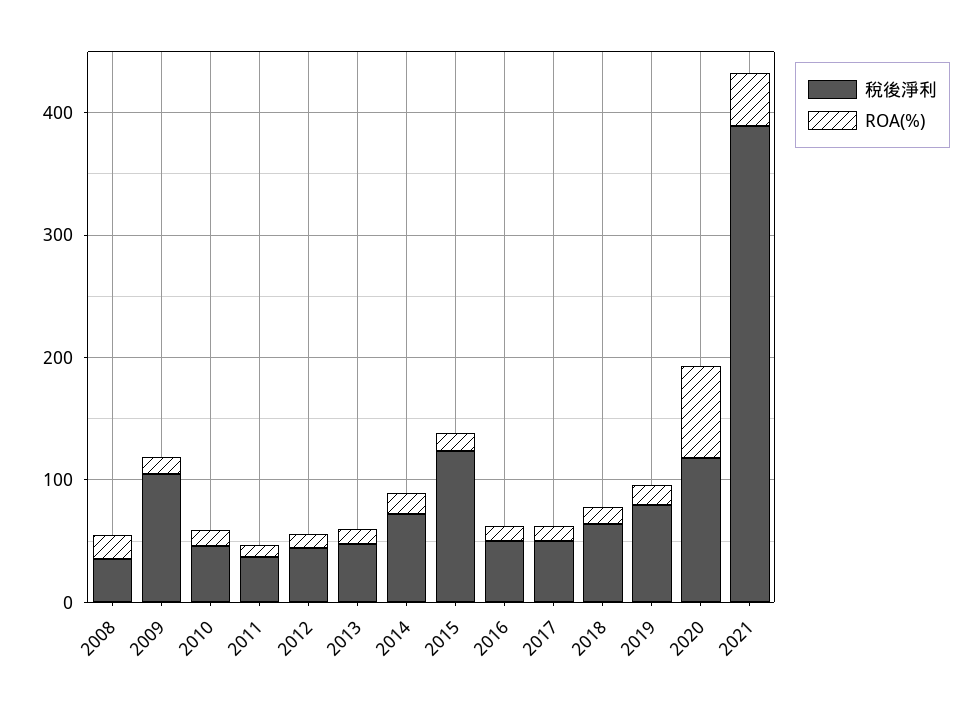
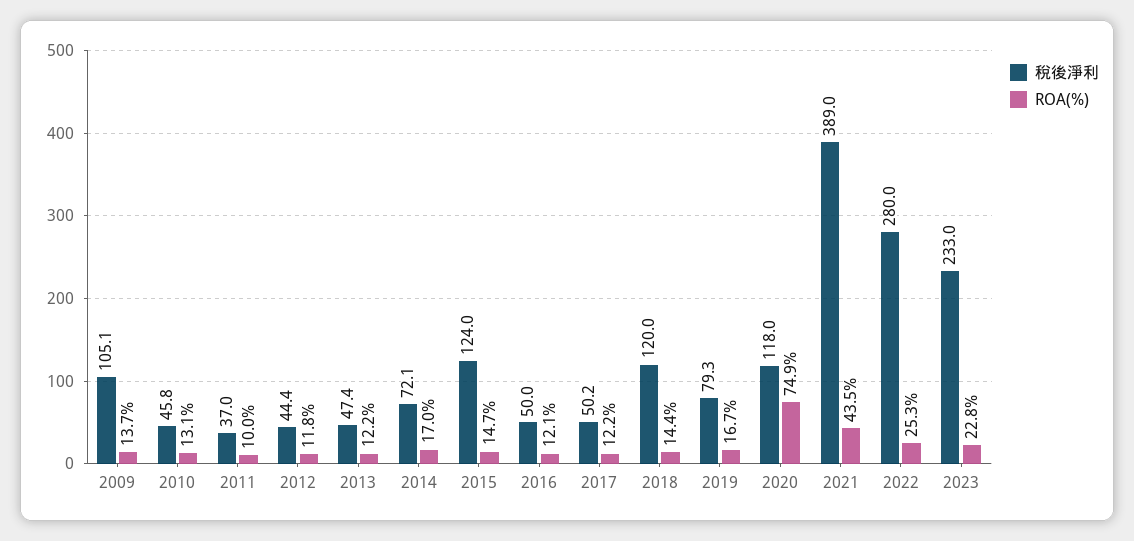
稅後淨利, 2008: 40 -> none
ROA(%), 2008: 20 -> none
稅後淨利, 2018: 60 -> 120
稅後淨利, 2022: none -> 280
ROA(%), 2022: none -> 25.3
稅後淨利, 2023: none -> 233
ROA(%), 2023: none -> 22.8

